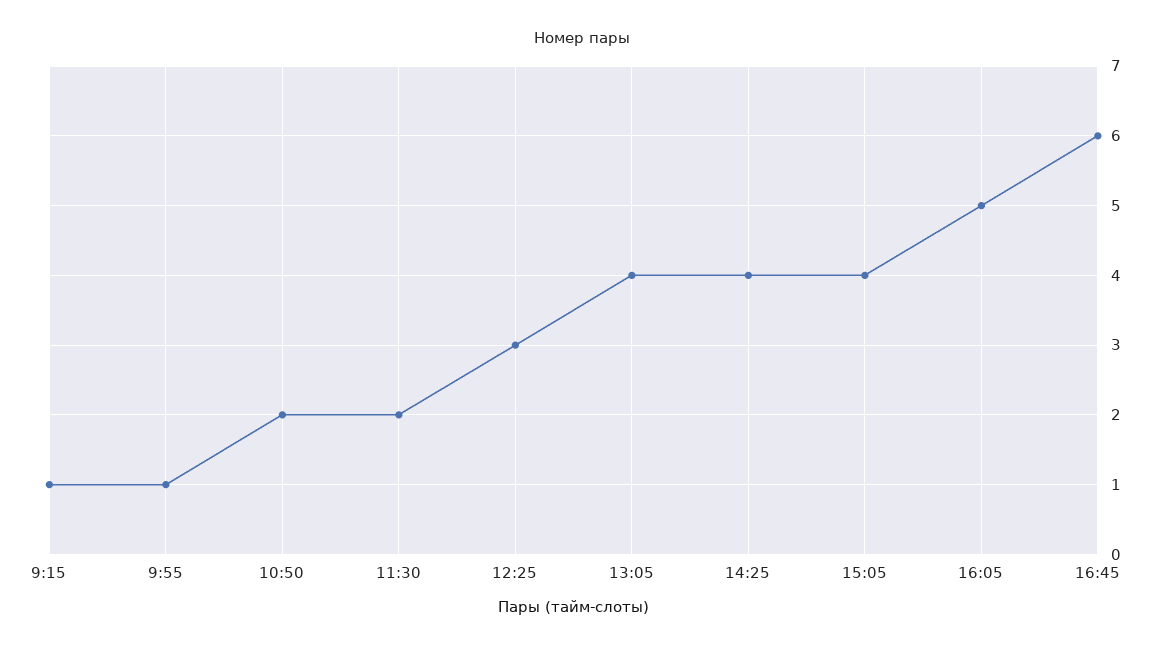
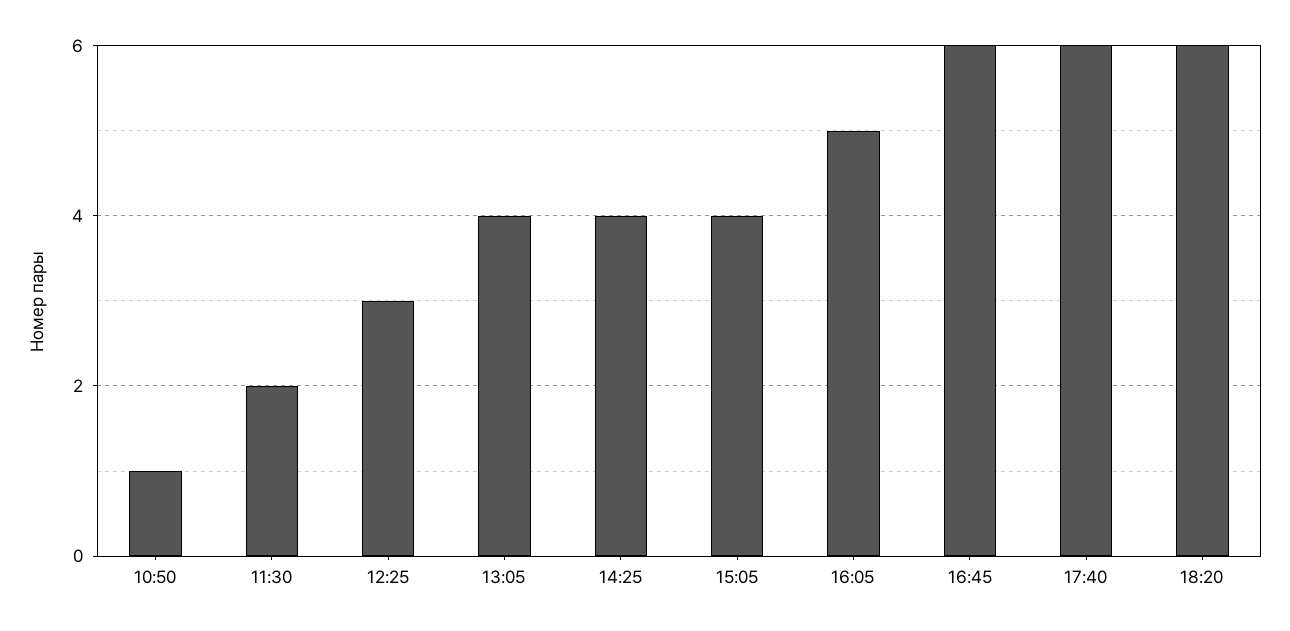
9:15: 1 -> none
9:55: 1 -> none
10:50: 2 -> 1
17:40: none -> 6
18:20: none -> 6

